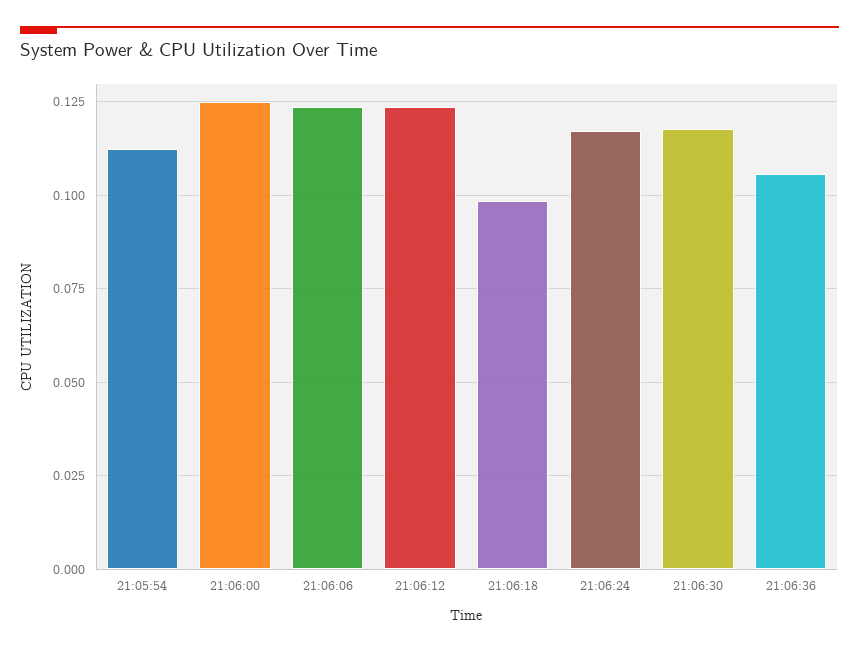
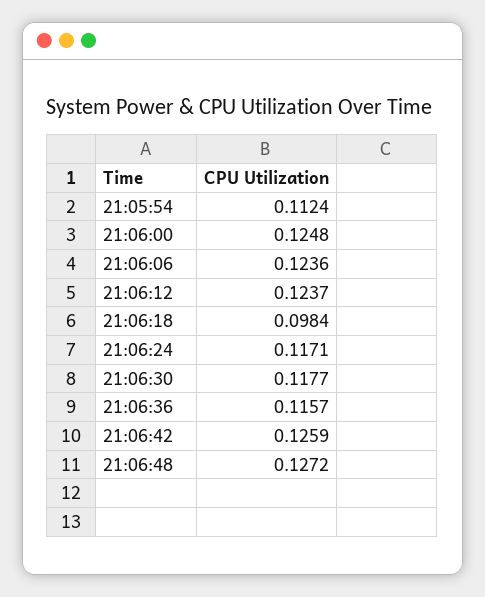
21:06:36: 0.105 -> 0.1157
21:06:42: none -> 0.1259
21:06:48: none -> 0.1272

